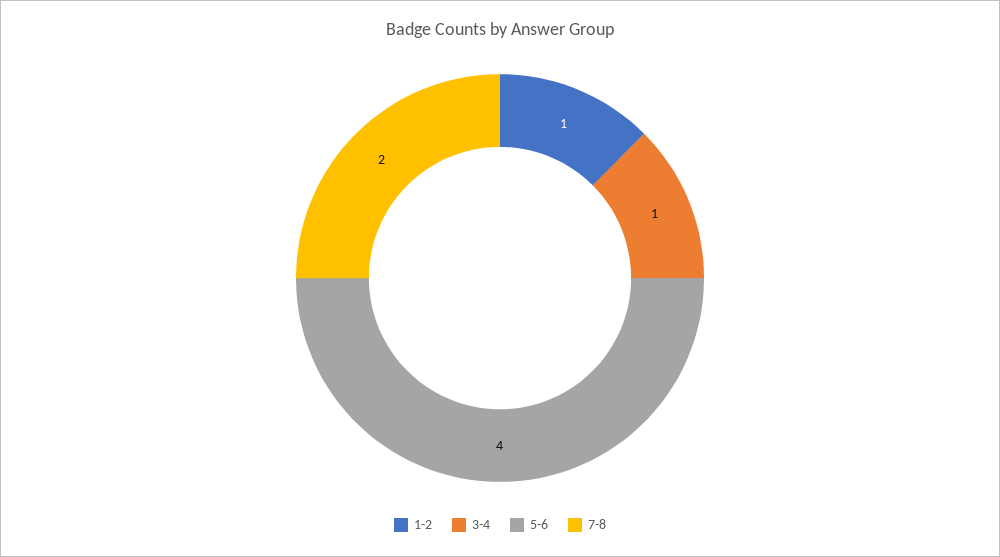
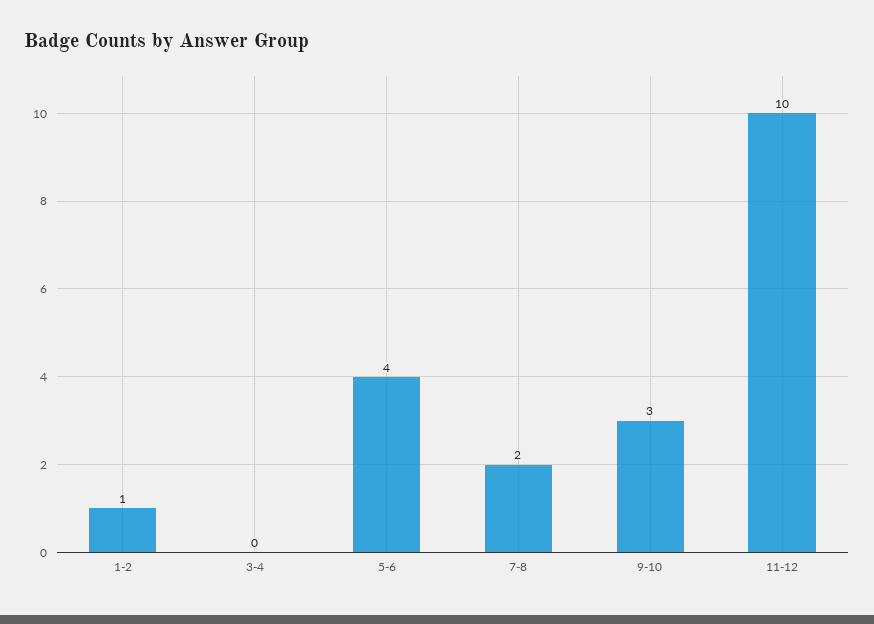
3-4: 1 -> 0
9-10: none -> 3
11-12: none -> 10

